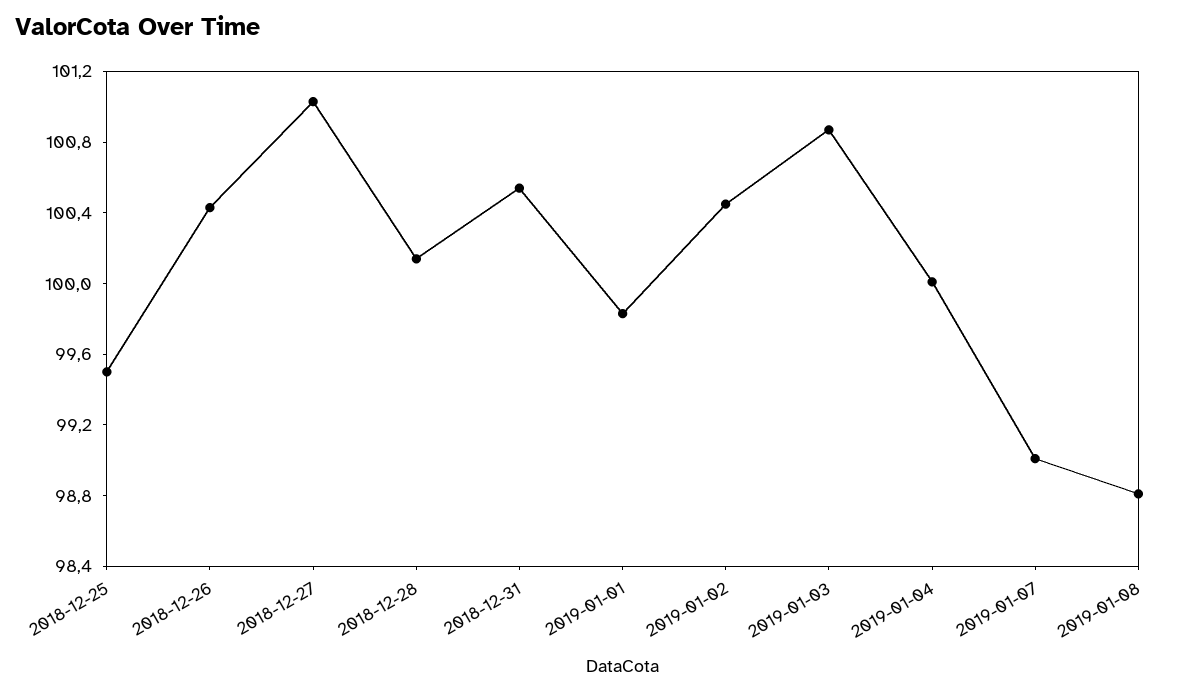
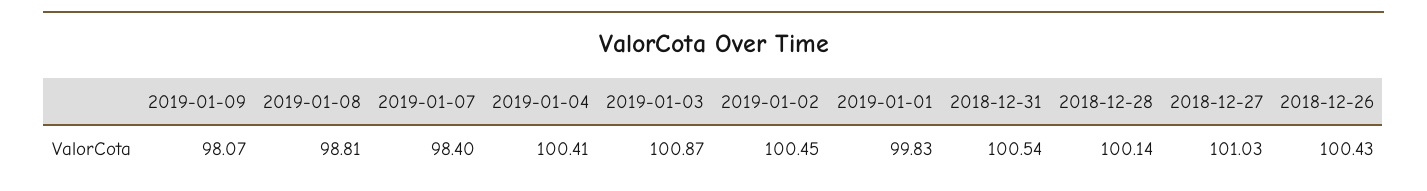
2018-12-25: 99.5 -> none
2019-01-04: 100 -> 100.41
2019-01-07: 99 -> 98.4
2019-01-09: none -> 98.07

